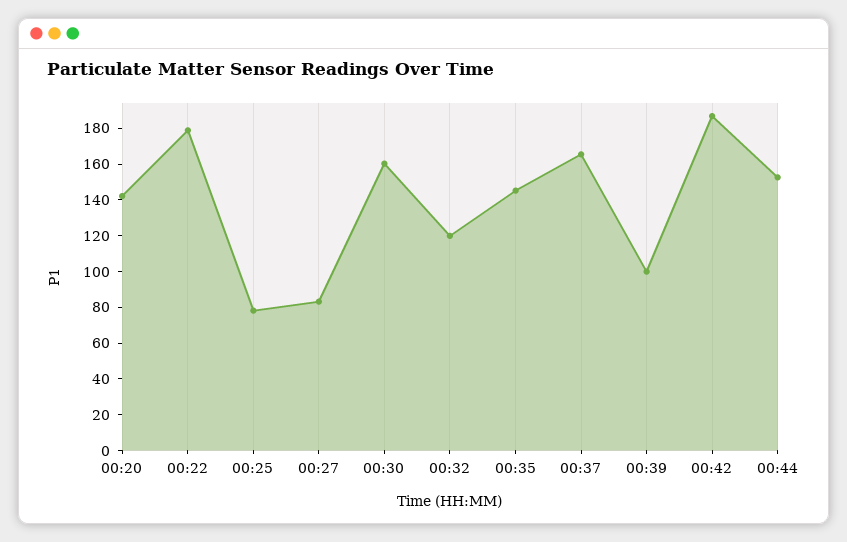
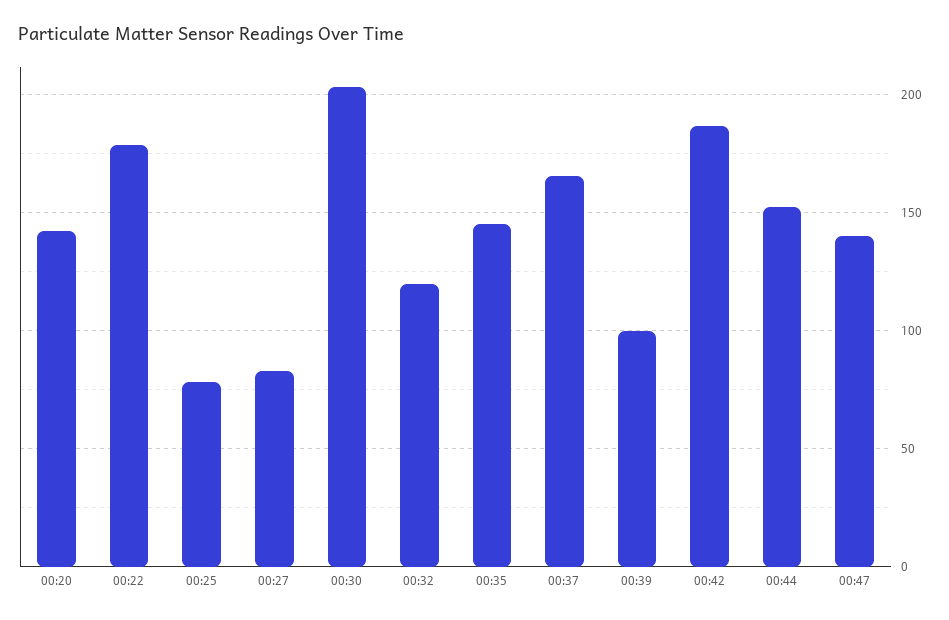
00:30: 160 -> 205
00:47: none -> 140

